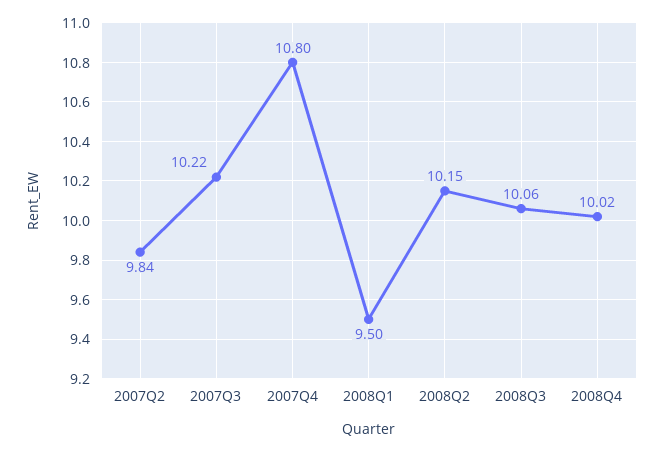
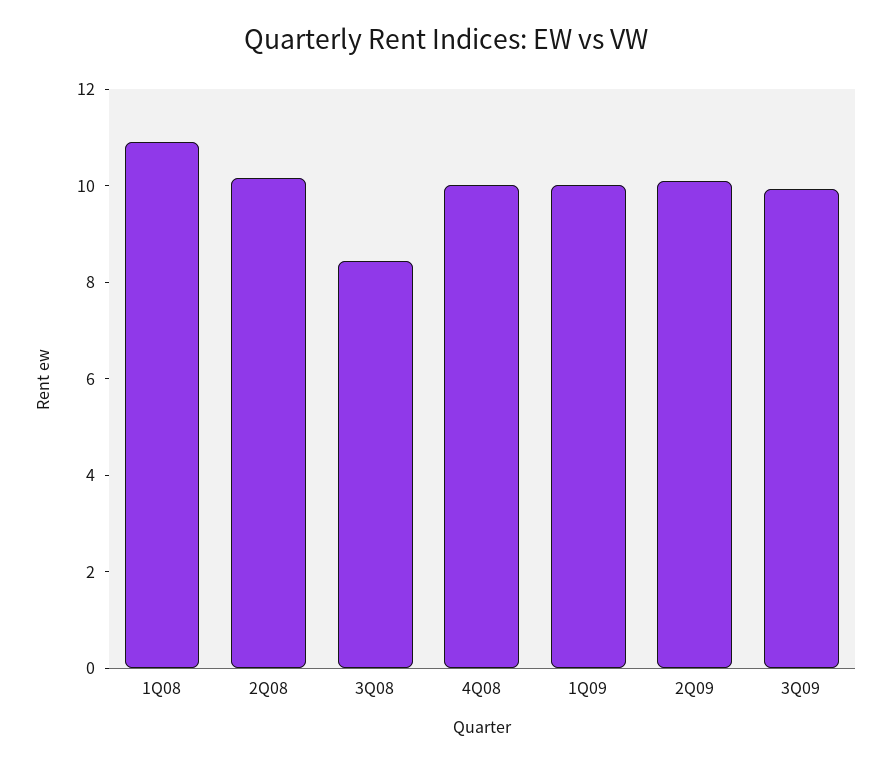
2007Q2: 9.84 -> none
2007Q3: 10.22 -> none
2007Q4: 10.8 -> none
2008Q1: 9.5 -> 11
2008Q3: 10.06 -> 8.5
1Q09: none -> 10
2Q09: none -> 10
3Q09: none -> 10

